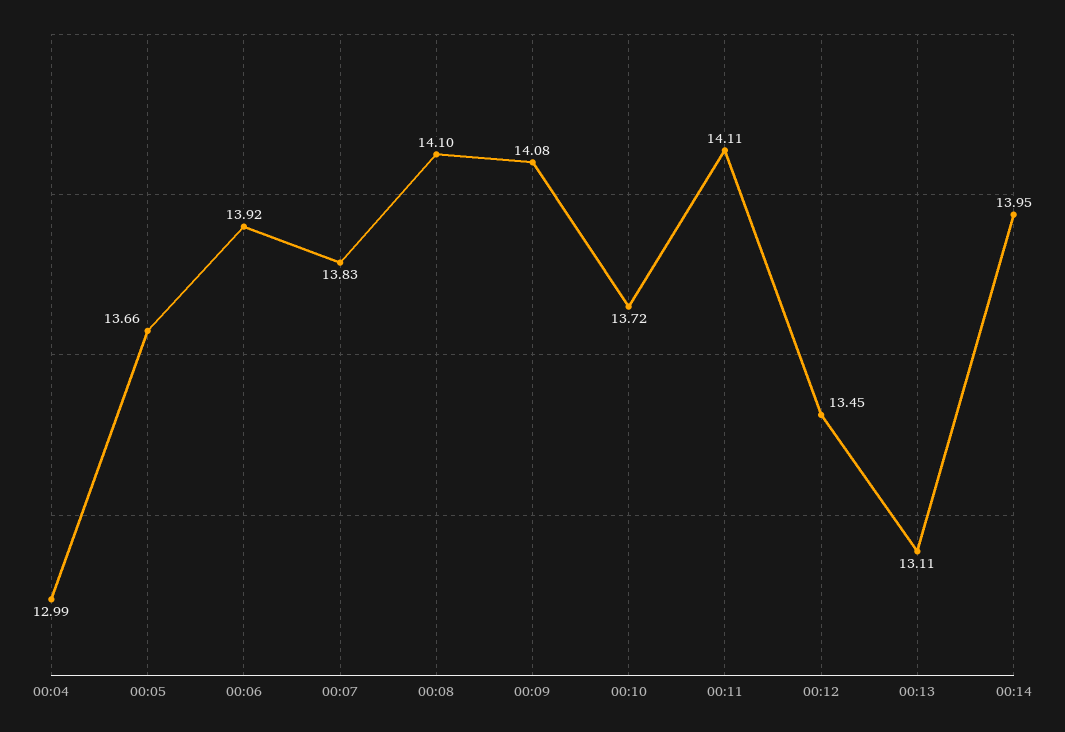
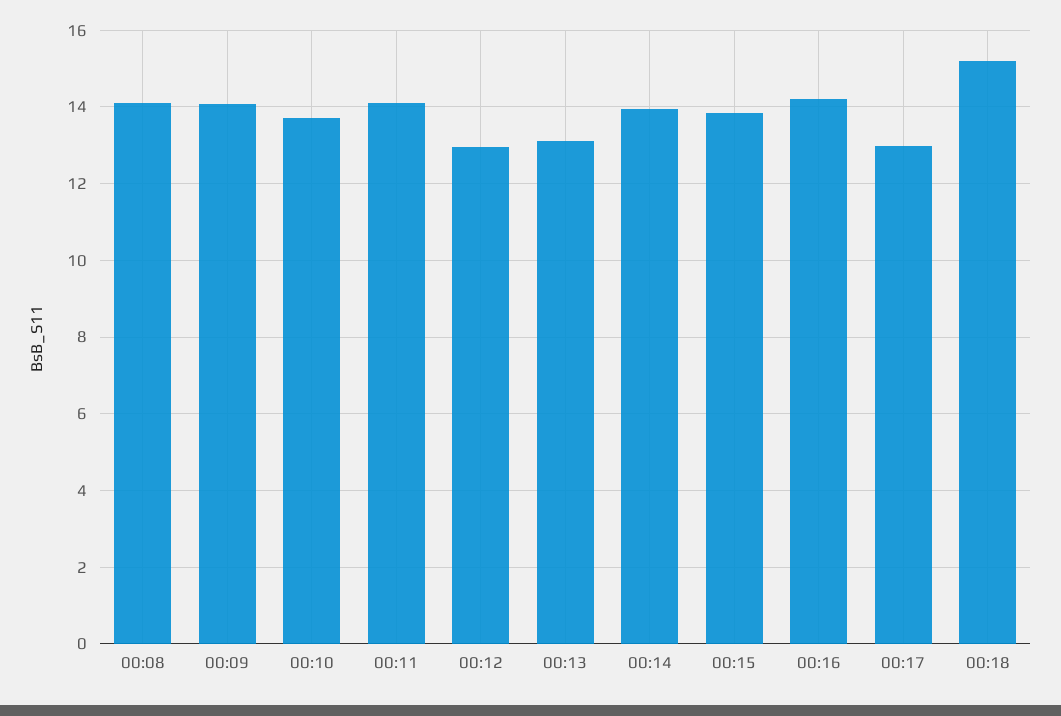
00:04: 12.99 -> none
00:05: 13.66 -> none
00:06: 13.92 -> none
00:07: 13.83 -> none
00:12: 13.45 -> 13
00:15: none -> 13.8
00:16: none -> 14.2
00:17: none -> 13
00:18: none -> 15.2

